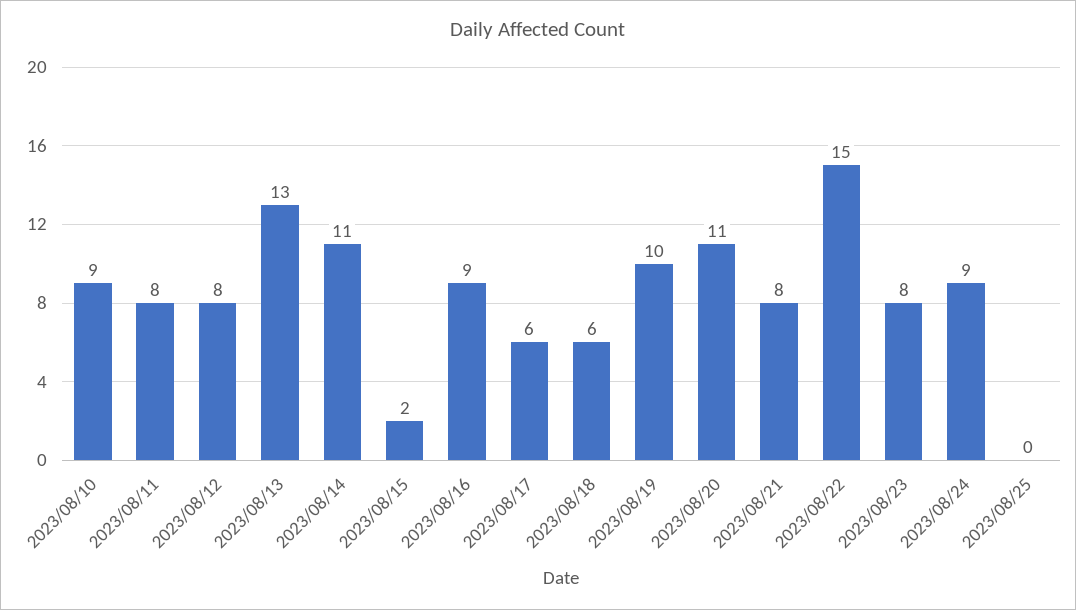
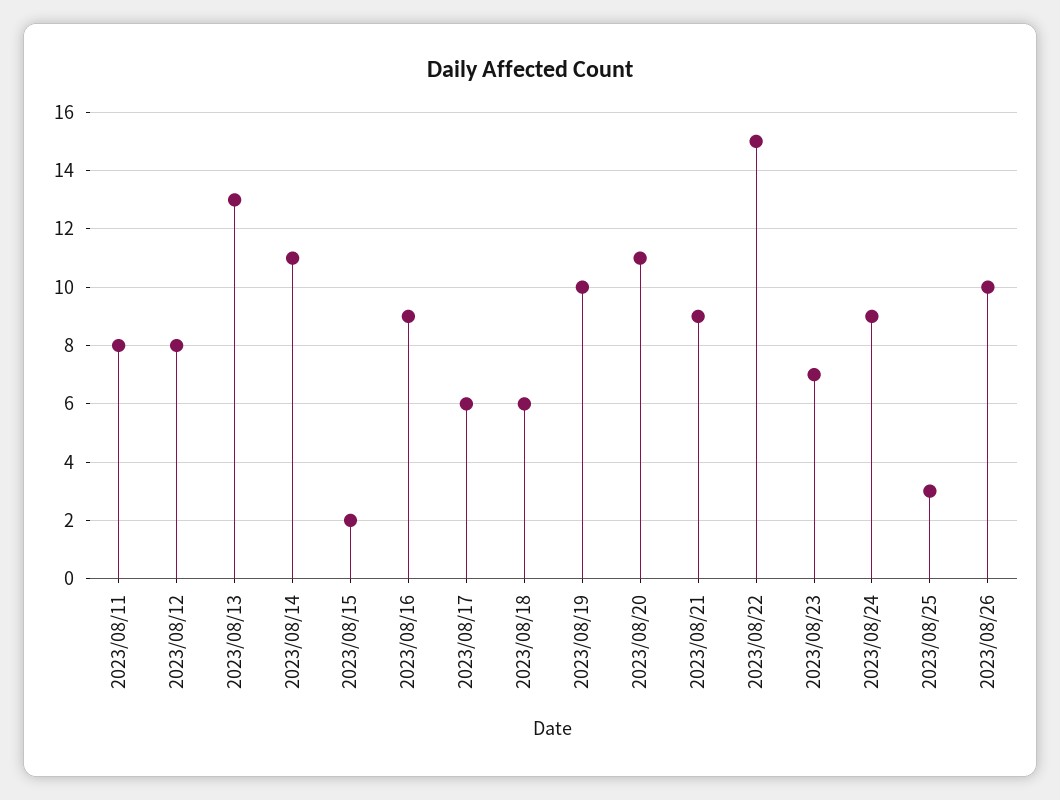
2023/08/10: 9 -> none
2023/08/21: 8 -> 9
2023/08/23: 8 -> 7
2023/08/25: 0 -> 3
2023/08/26: none -> 10

